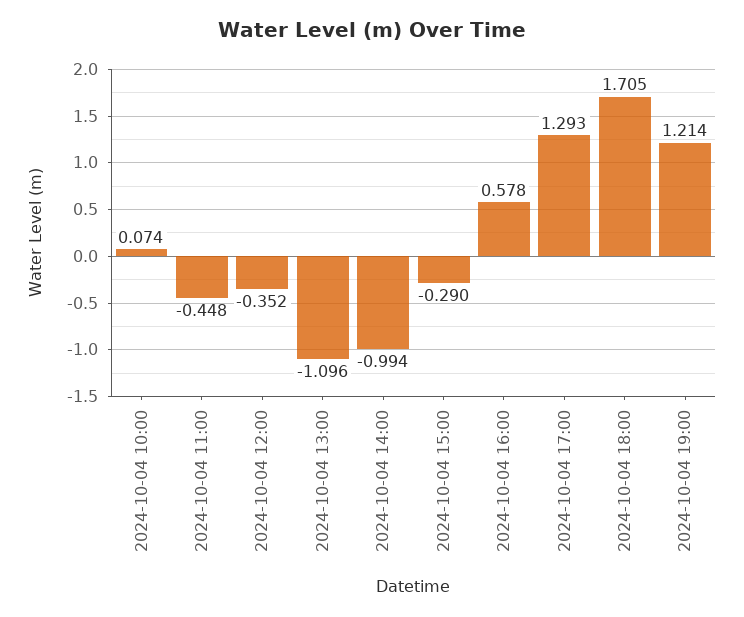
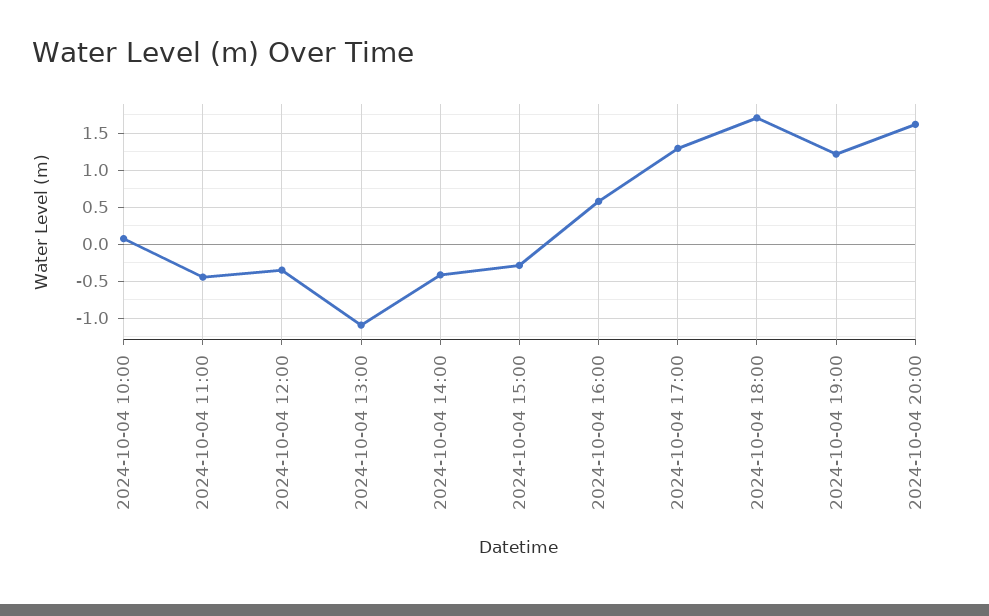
2024-10-04 14:00: -0.994 -> -0.4
2024-10-04 20:00: none -> 1.6

